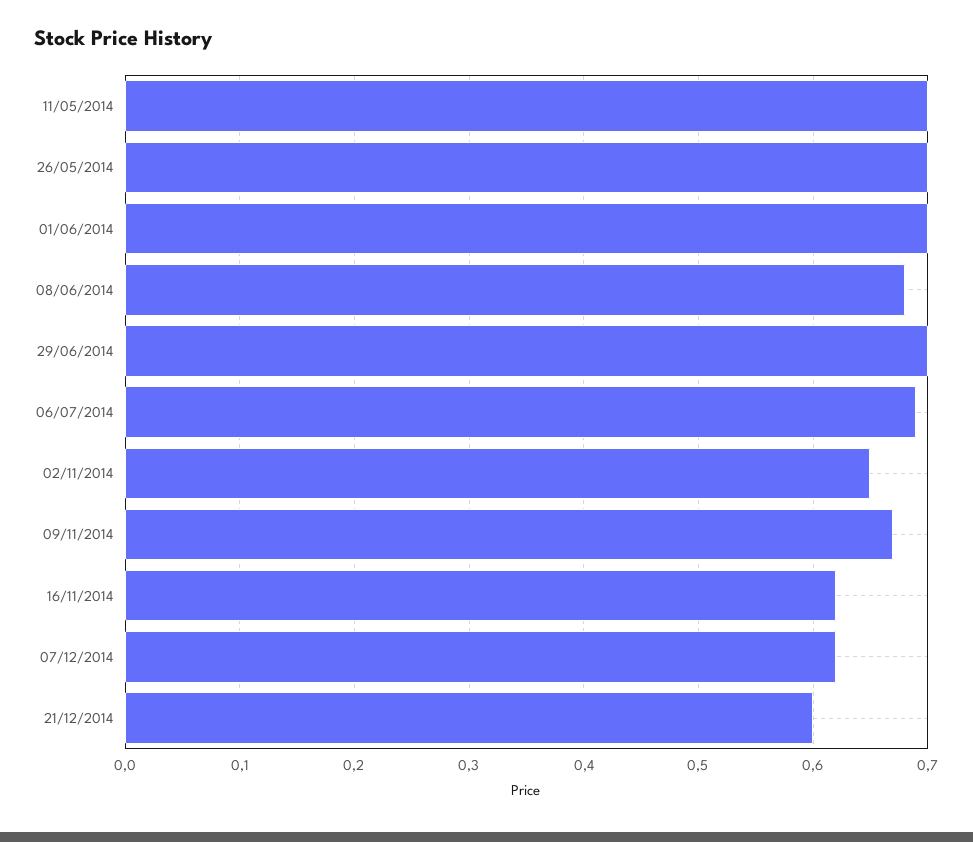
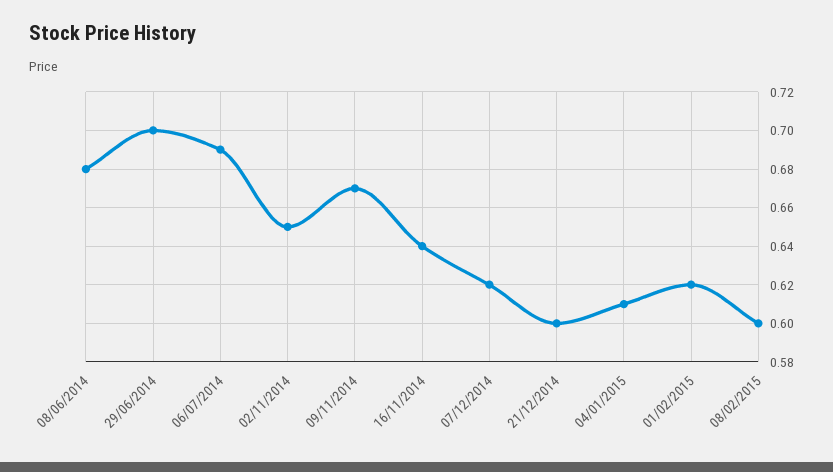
11/05/2014: 0.7 -> none
26/05/2014: 0.7 -> none
01/06/2014: 0.7 -> none
16/11/2014: 0.62 -> 0.64
04/01/2015: none -> 0.61
01/02/2015: none -> 0.62
08/02/2015: none -> 0.6

